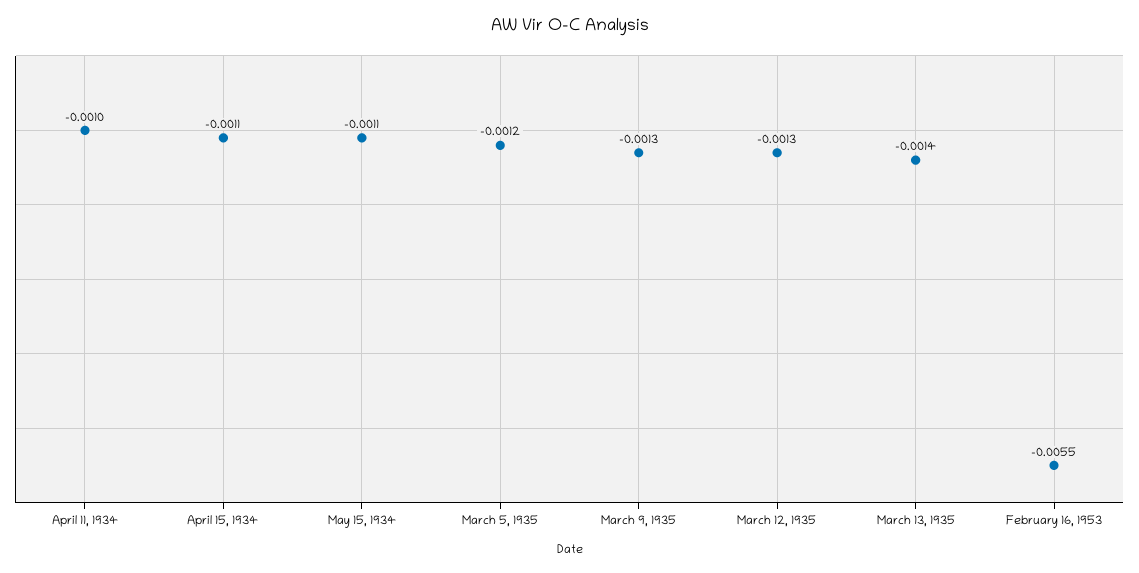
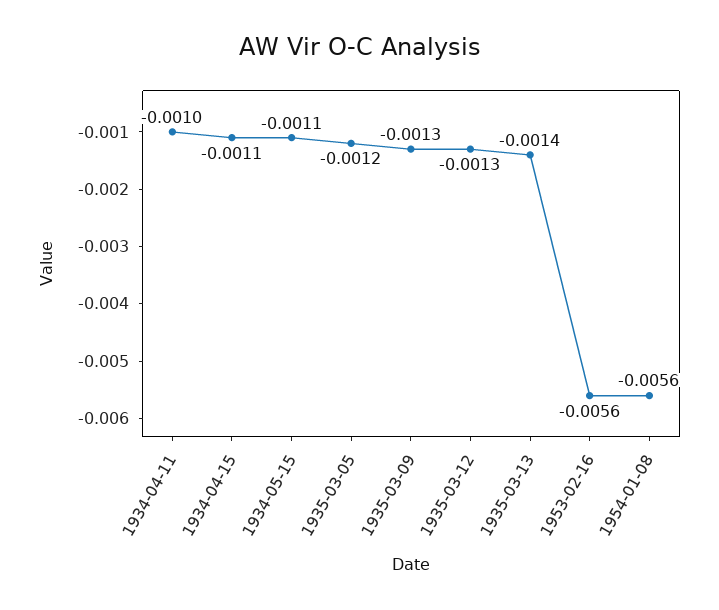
February 16, 1953: -0.0055 -> -0.0056
1954-01-08: none -> -0.0056

